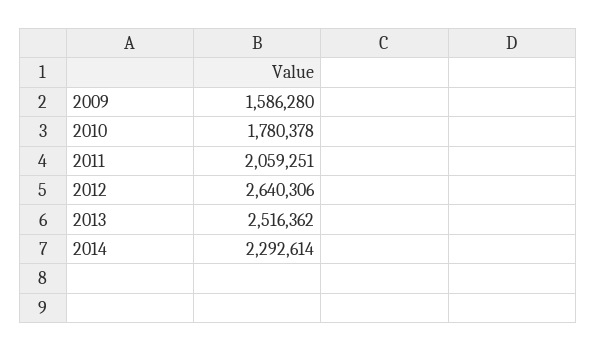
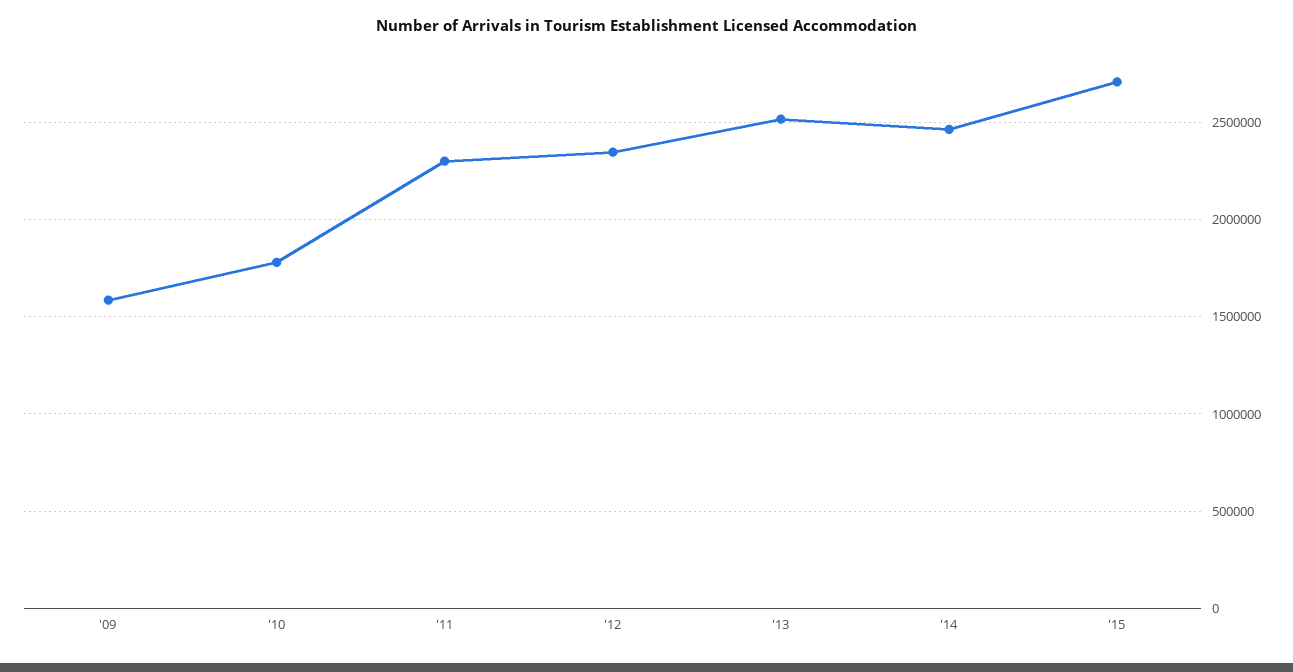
2011: 2059251 -> 2300000
2012: 2640306 -> 2350000
2014: 2292614 -> 2450000
'15: none -> 2700000

